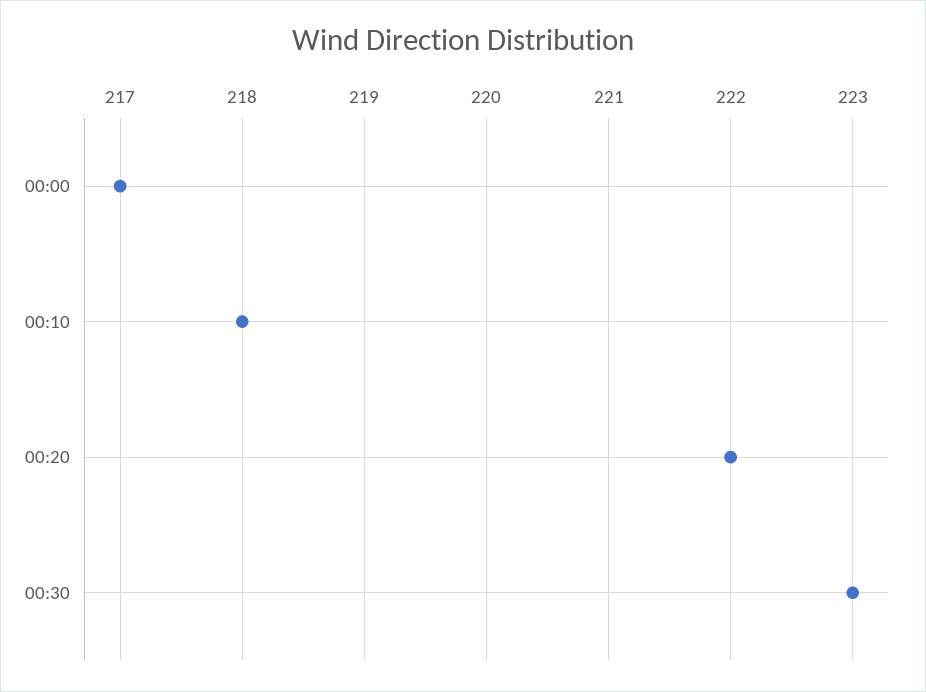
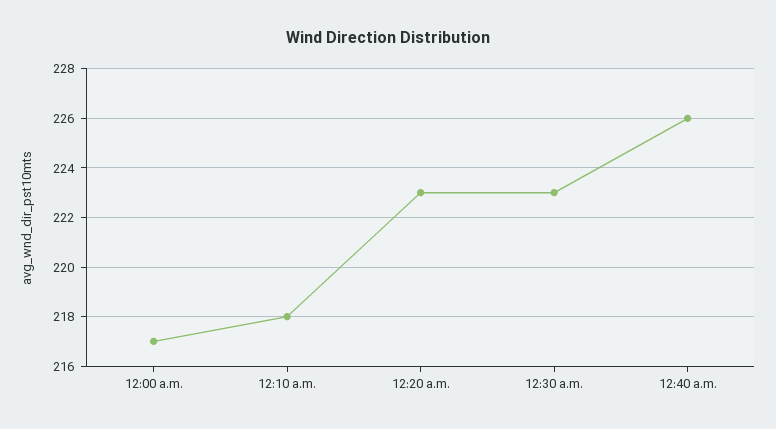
00:20: 222 -> 223
12:40 a.m.: none -> 226

